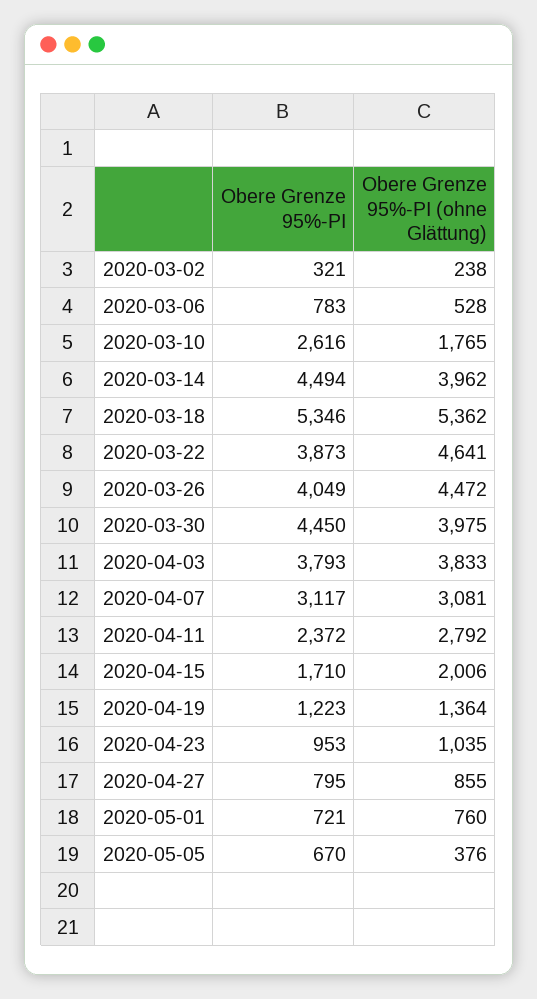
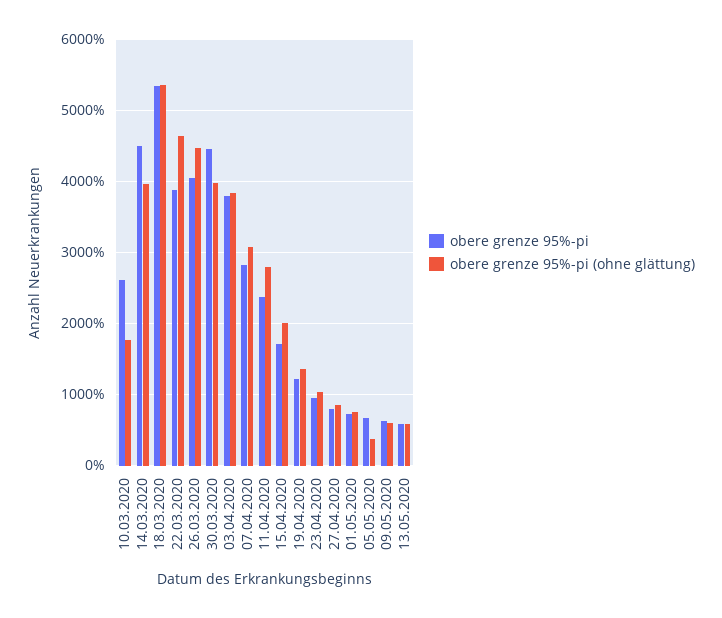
Obere Grenze 95%-PI, 2020-03-02: 321 -> none
Obere Grenze 95%-PI (ohne Glättung), 2020-03-02: 238 -> none
Obere Grenze 95%-PI, 2020-03-06: 783 -> none
Obere Grenze 95%-PI (ohne Glättung), 2020-03-06: 528 -> none
Obere Grenze 95%-PI, 2020-04-07: 3117 -> 2800
Obere Grenze 95%-PI, 09.05.2020: none -> 600
Obere Grenze 95%-PI (ohne Glättung), 09.05.2020: none -> 600
Obere Grenze 95%-PI, 13.05.2020: none -> 600
Obere Grenze 95%-PI (ohne Glättung), 13.05.2020: none -> 600

